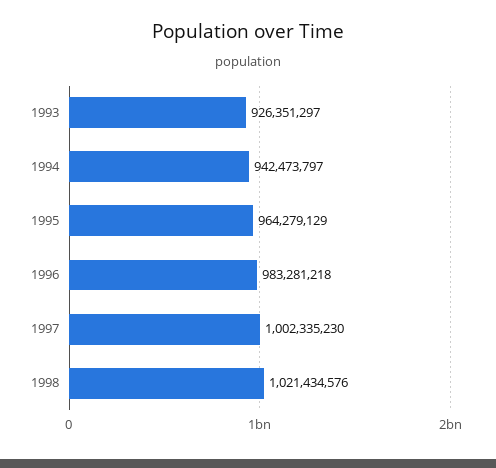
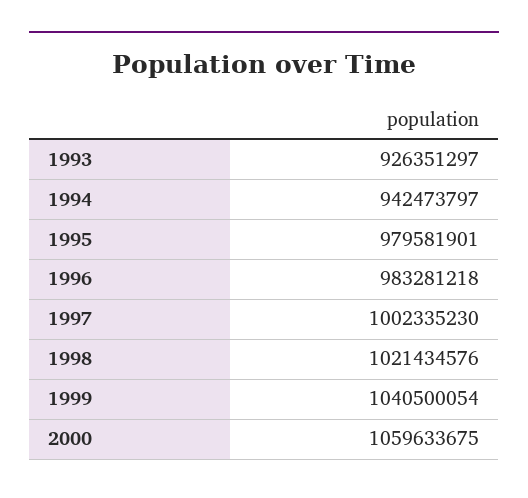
1995: 964279129 -> 979581901
1999: none -> 1040500054
2000: none -> 1059633675

